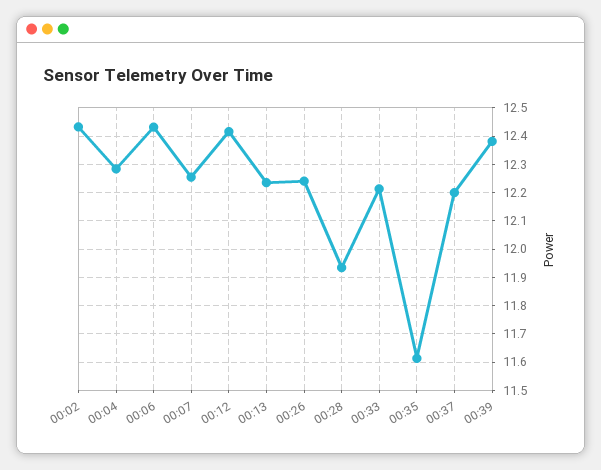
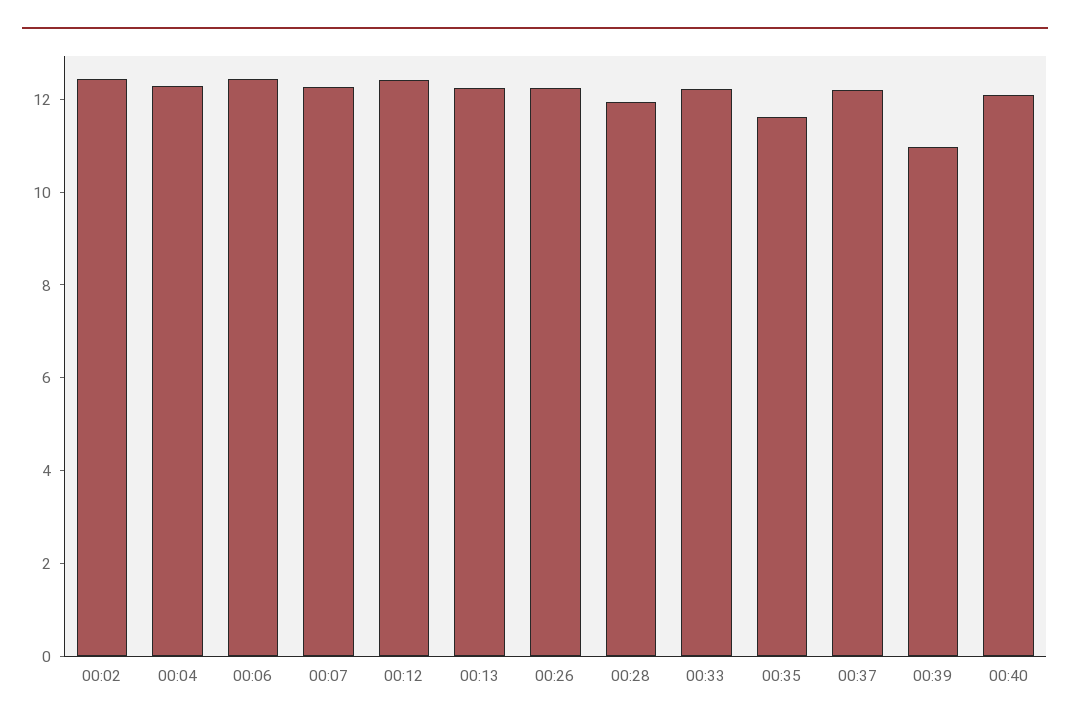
00:39: 12.375 -> 11
00:40: none -> 12

